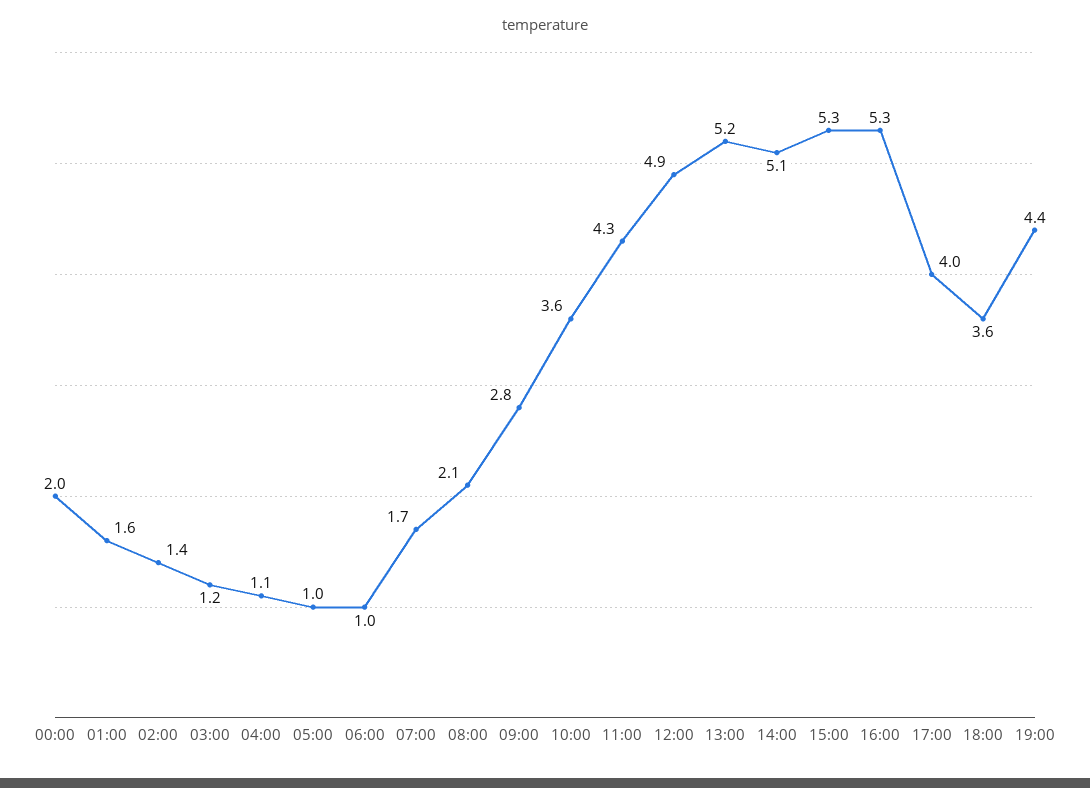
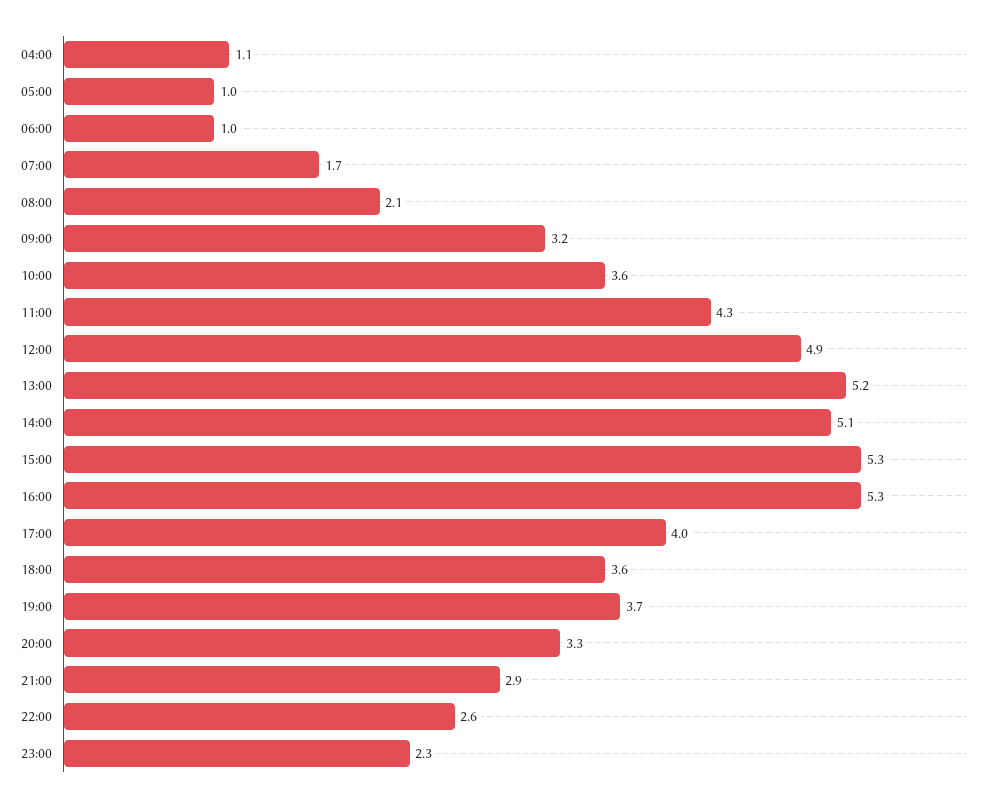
00:00: 2 -> none
01:00: 1.6 -> none
02:00: 1.4 -> none
03:00: 1.2 -> none
09:00: 2.8 -> 3.2
19:00: 4.4 -> 3.7
20:00: none -> 3.3
21:00: none -> 2.9
22:00: none -> 2.6
23:00: none -> 2.3

